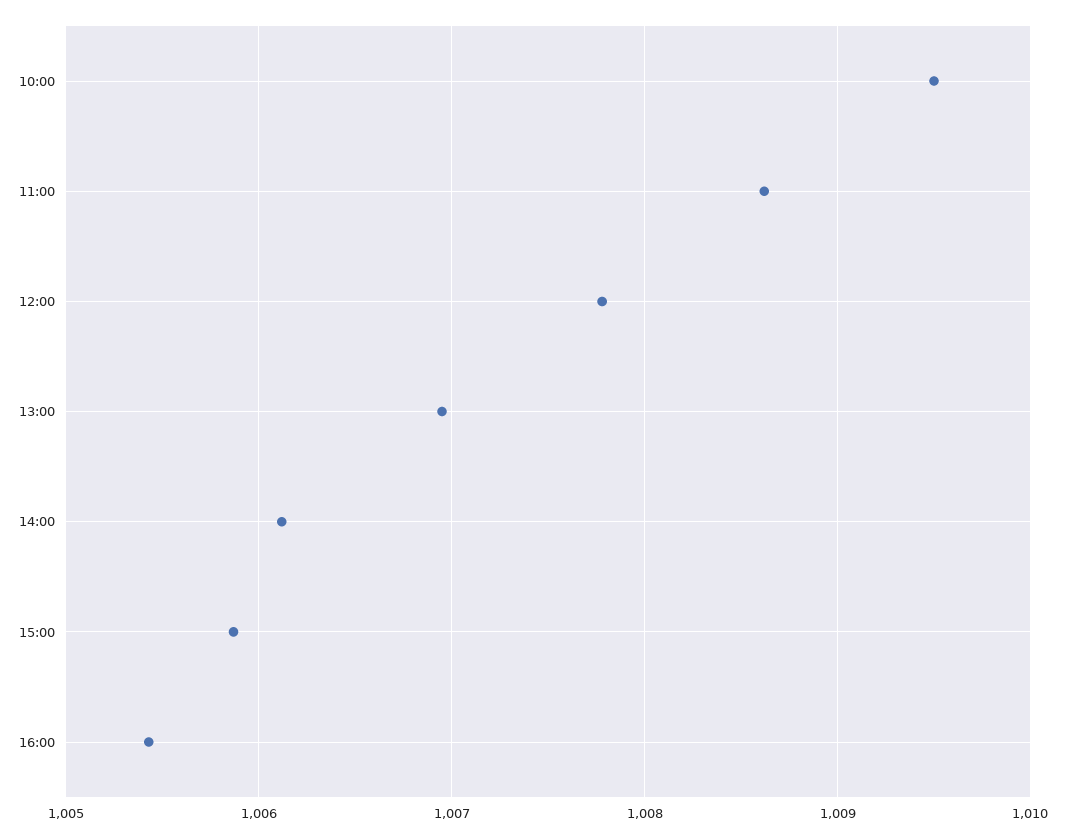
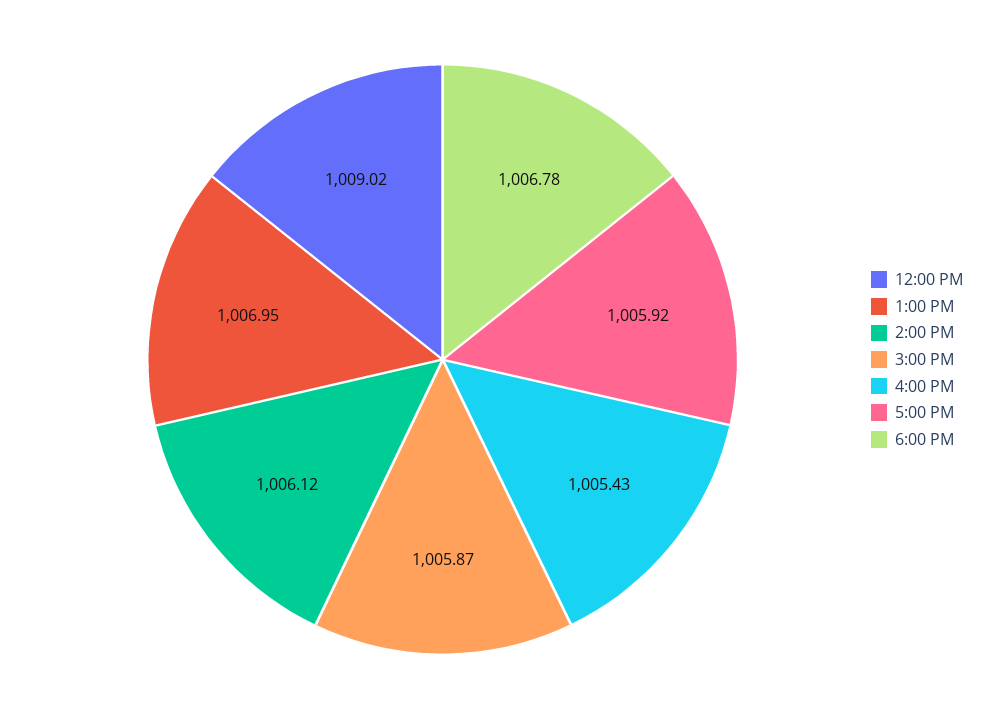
10:00: 1009.5 -> none
11:00: 1008.6 -> none
12:00: 1007.8 -> 1009.02
5:00 PM: none -> 1005.92
6:00 PM: none -> 1006.78

